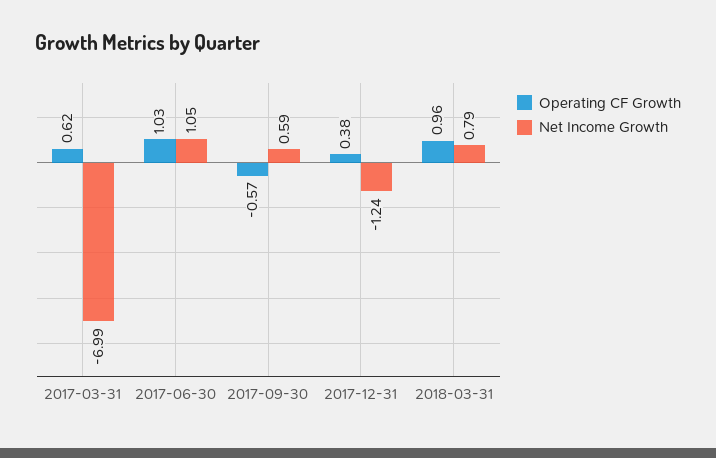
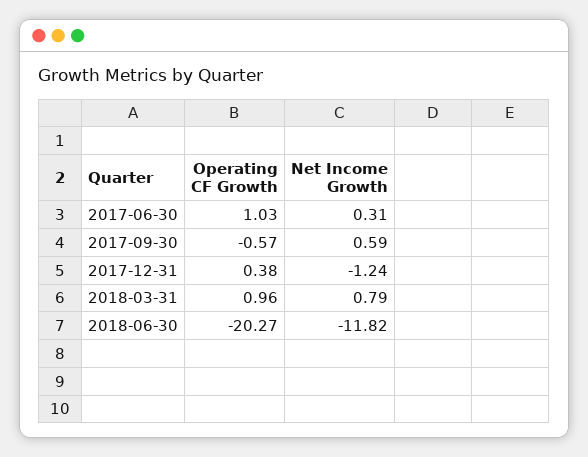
Operating CF Growth, 2017-03-31: 0.62 -> none
Net Income Growth, 2017-03-31: -6.99 -> none
Net Income Growth, 2017-06-30: 1.05 -> 0.31
Operating CF Growth, 2018-06-30: none -> -20.27
Net Income Growth, 2018-06-30: none -> -11.82

